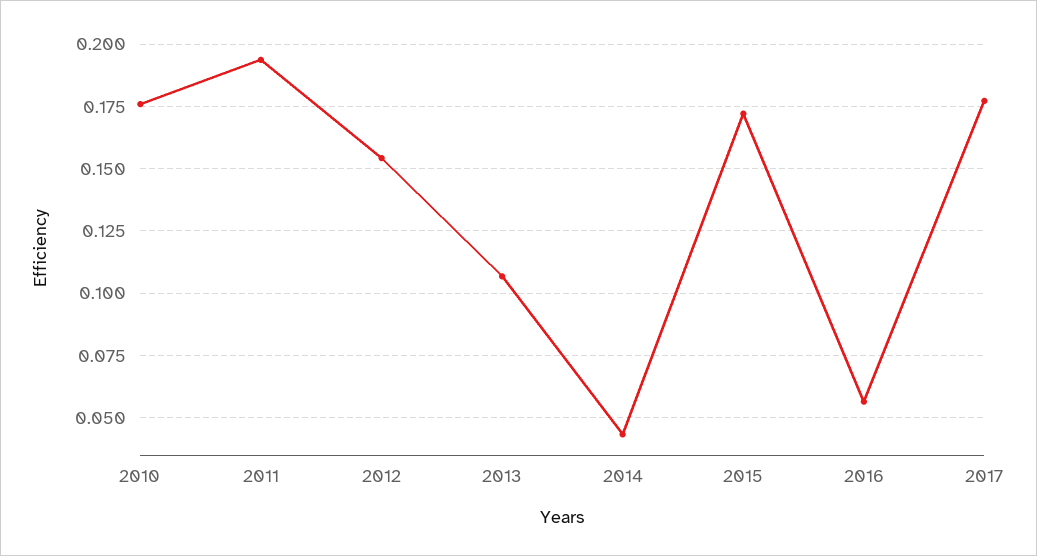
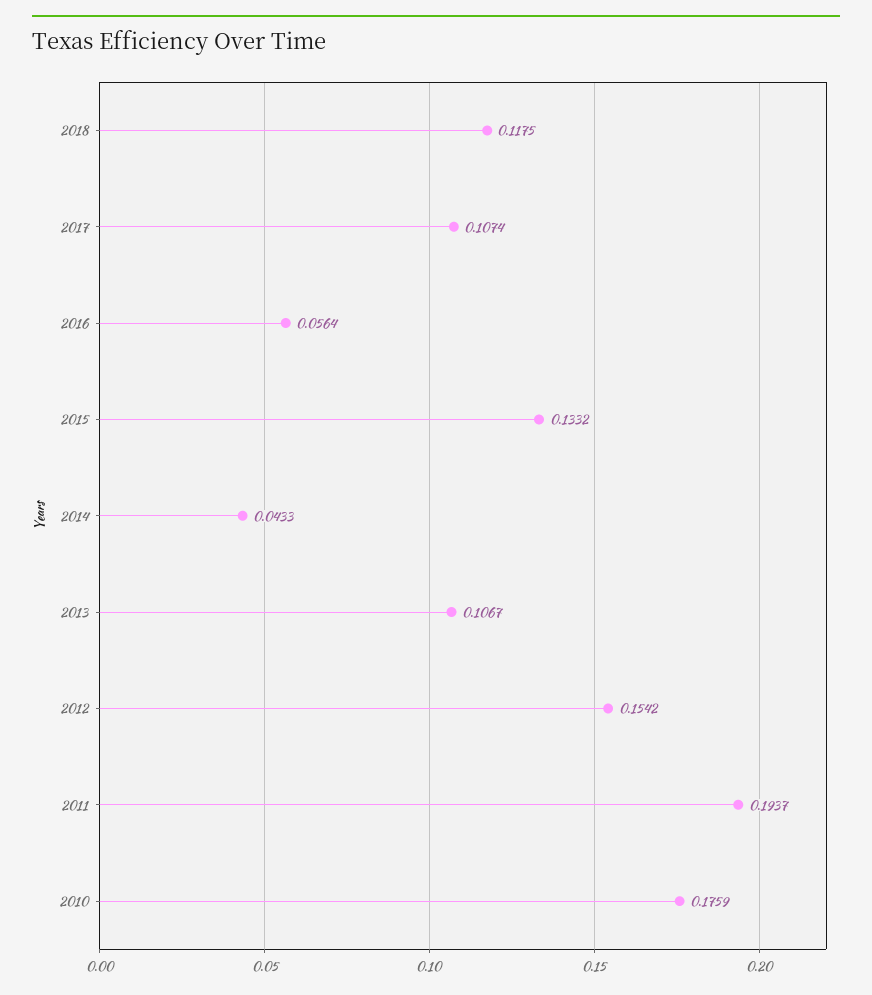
2015: 0.1725 -> 0.1332
2017: 0.1775 -> 0.1074
2018: none -> 0.1175

